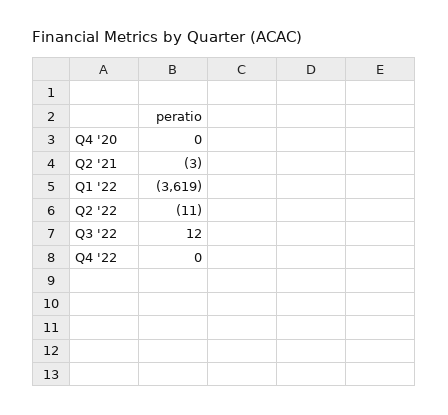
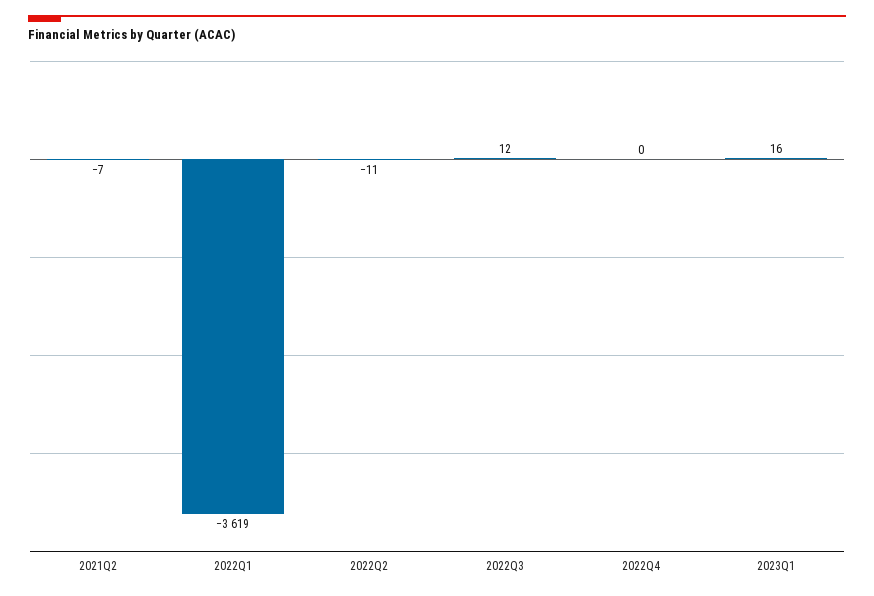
Q4 '20: 0 -> none
Q2 '21: -3 -> -7
2023Q1: none -> 16

